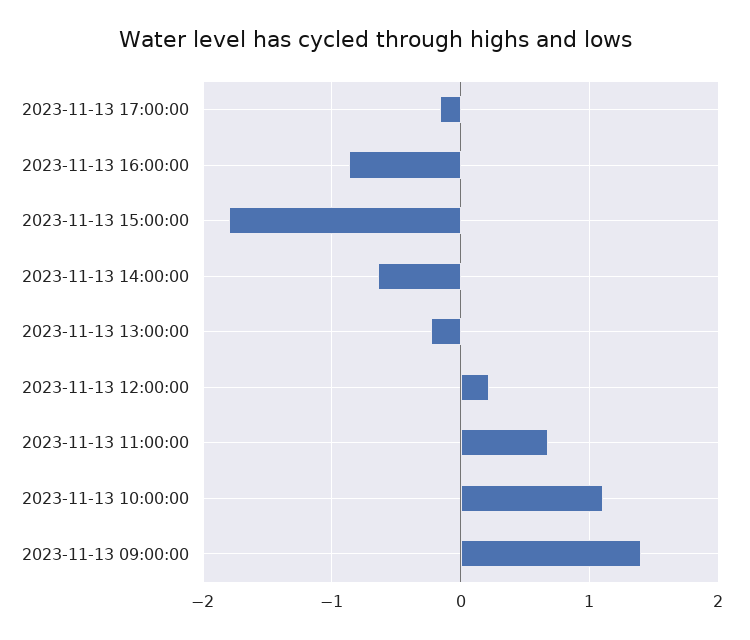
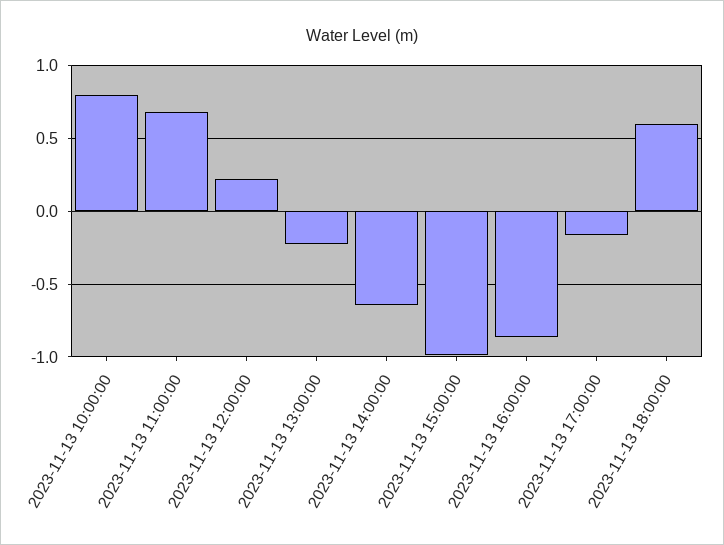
2023-11-13 15:00:00: -1.8 -> -1
2023-11-13 10:00:00: 1.1 -> 0.8
2023-11-13 09:00:00: 1.4 -> none
2023-11-13 18:00:00: none -> 0.6

